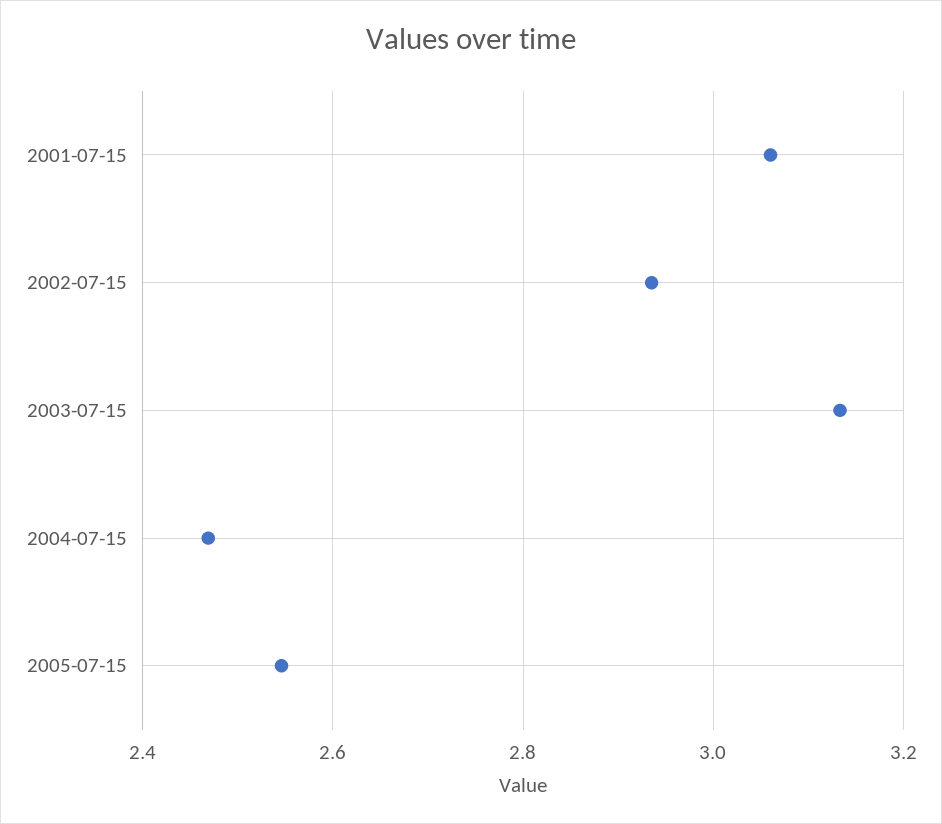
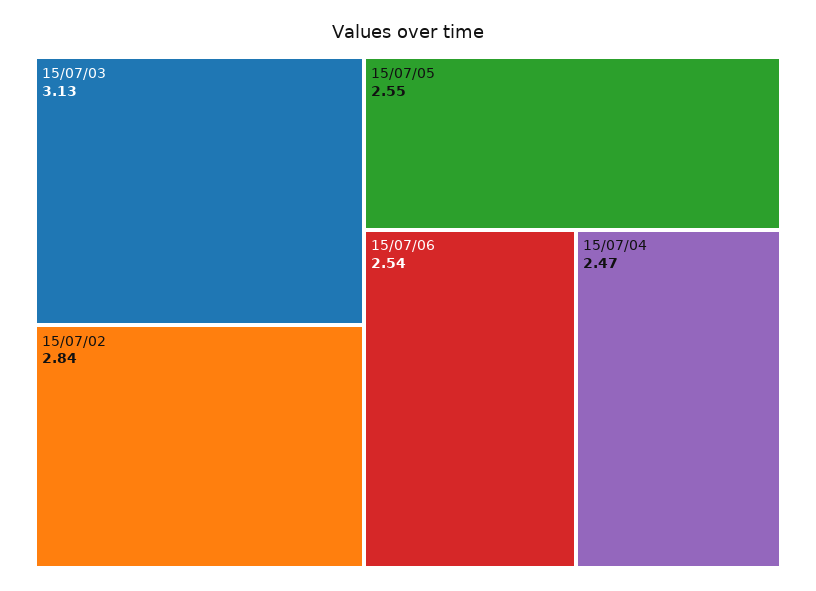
2001-07-15: 3.06 -> none
2002-07-15: 2.94 -> 2.84
15/07/06: none -> 2.54

